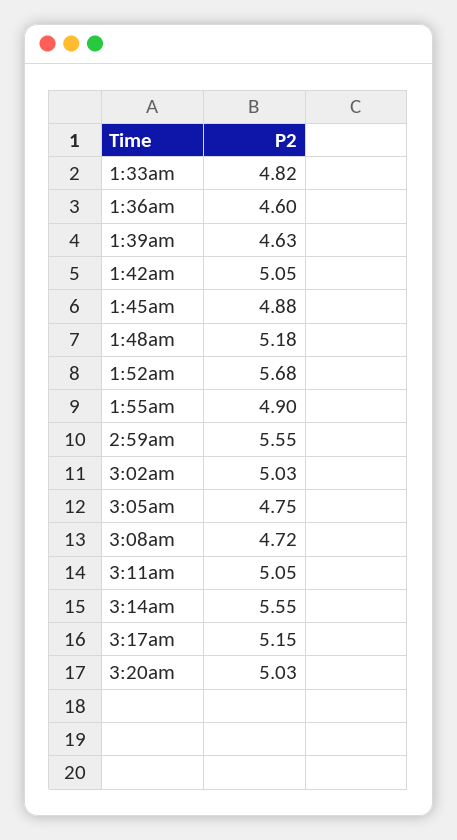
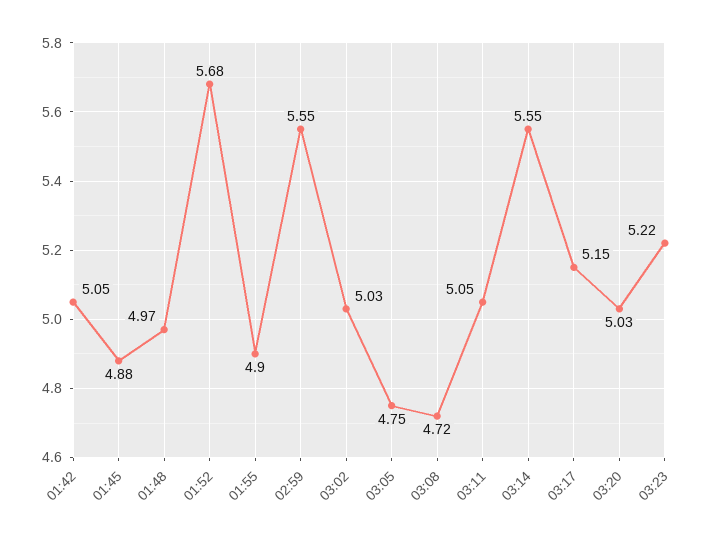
1:33am: 4.82 -> none
1:36am: 4.6 -> none
1:39am: 4.63 -> none
1:48am: 5.18 -> 4.97
03:23: none -> 5.22

